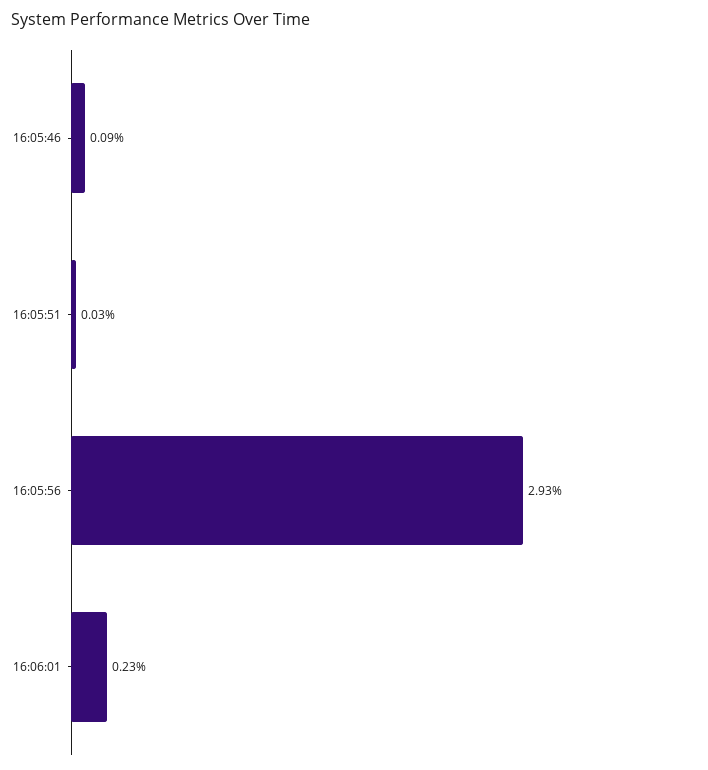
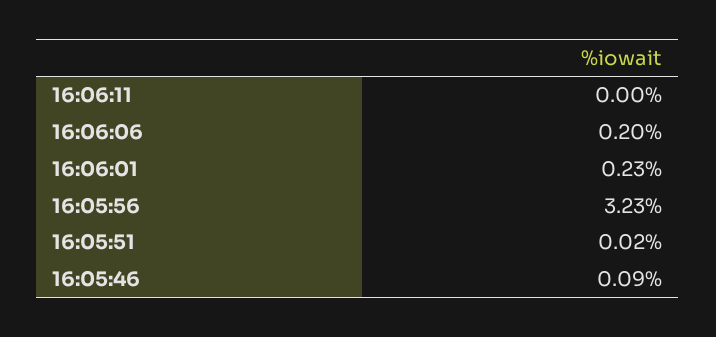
16:05:51: 0.03 -> 0.02
16:05:56: 2.93 -> 3.23
16:06:11: none -> 0
16:06:06: none -> 0.2

